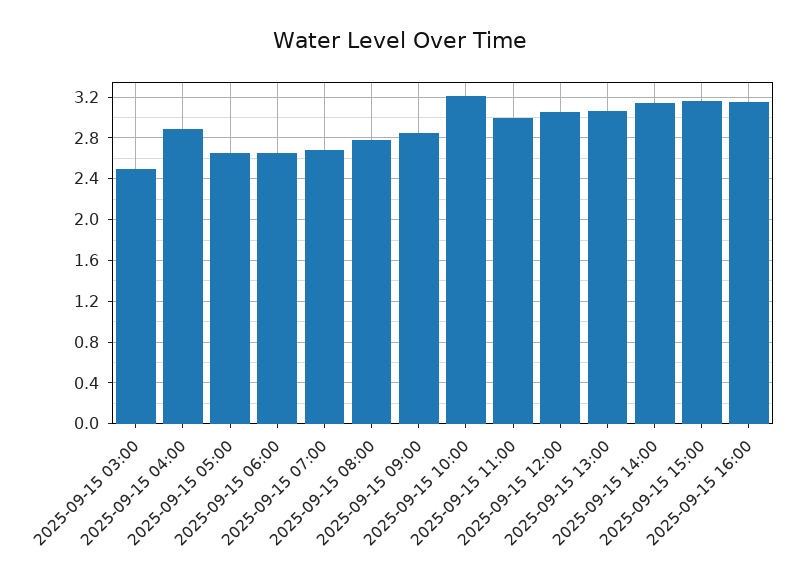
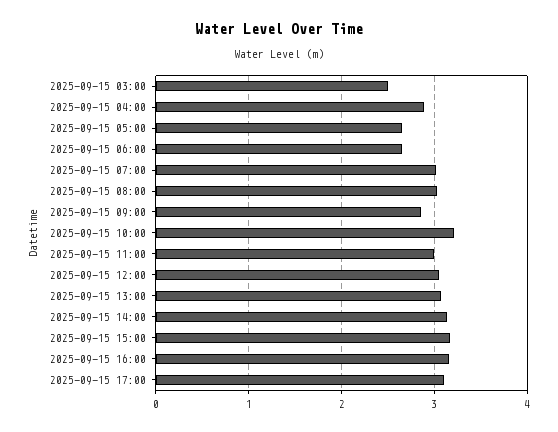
2025-09-15 07:00: 2.7 -> 3
2025-09-15 08:00: 2.8 -> 3
2025-09-15 17:00: none -> 3.1

